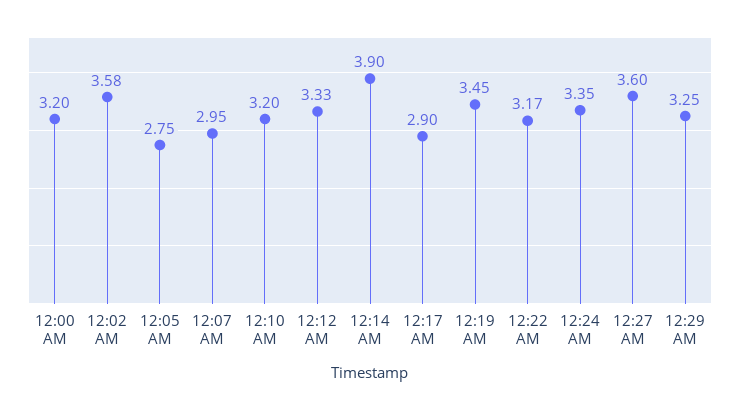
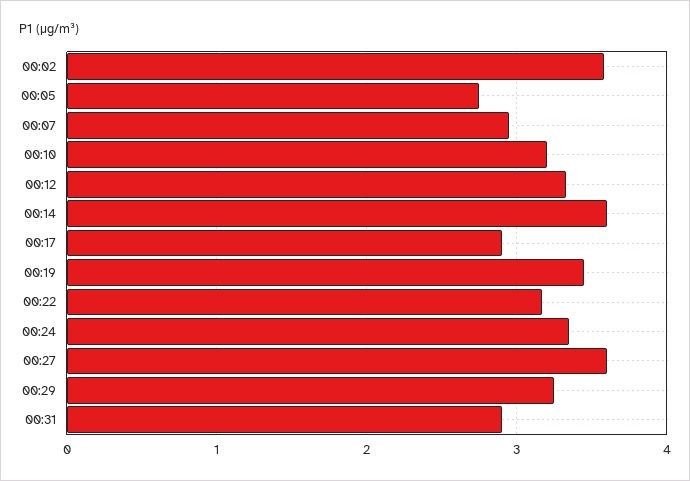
12:00 AM: 3.2 -> none
12:14 AM: 3.9 -> 3.6
00:31: none -> 2.9

